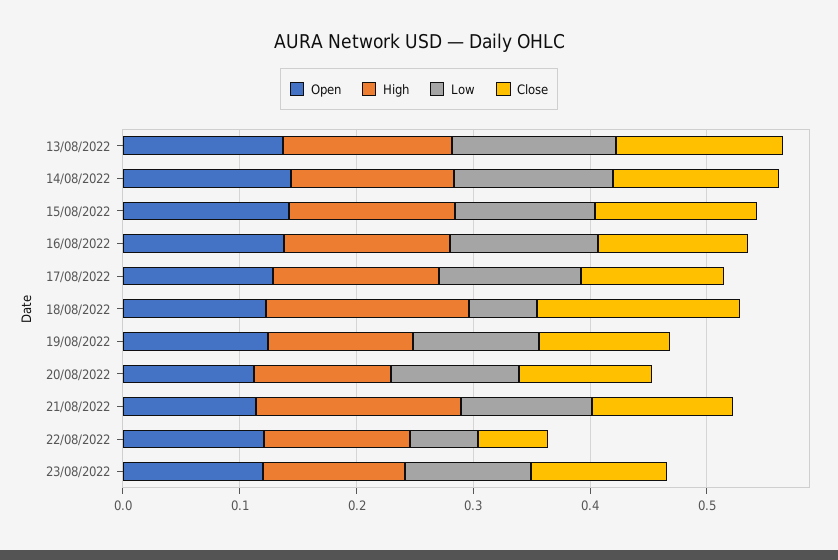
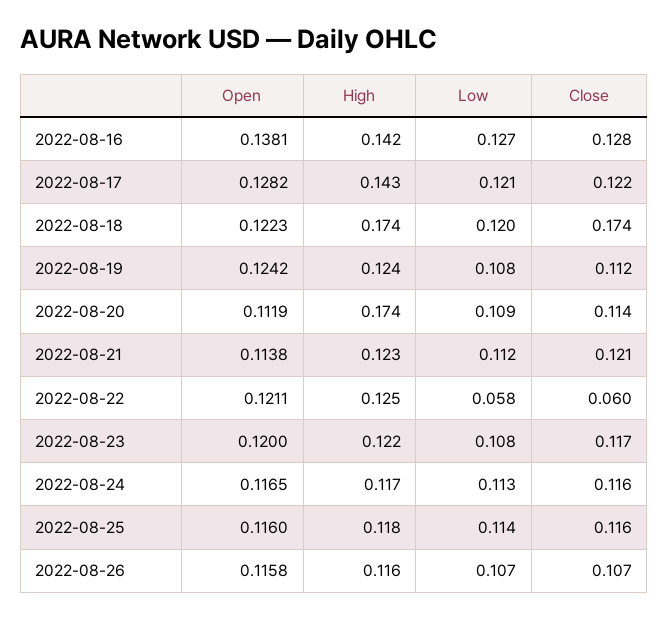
Open, 13/08/2022: 0.14 -> none
High, 13/08/2022: 0.14 -> none
Low, 13/08/2022: 0.14 -> none
Close, 13/08/2022: 0.14 -> none
Open, 14/08/2022: 0.14 -> none
High, 14/08/2022: 0.14 -> none
Low, 14/08/2022: 0.14 -> none
Close, 14/08/2022: 0.14 -> none
Open, 15/08/2022: 0.14 -> none
High, 15/08/2022: 0.14 -> none
Low, 15/08/2022: 0.12 -> none
Close, 15/08/2022: 0.14 -> none
Low, 18/08/2022: 0.06 -> 0.12
High, 20/08/2022: 0.12 -> 0.174
High, 21/08/2022: 0.18 -> 0.123
Open, 2022-08-24: none -> 0.1165
High, 2022-08-24: none -> 0.117
Low, 2022-08-24: none -> 0.113
Close, 2022-08-24: none -> 0.116
Open, 2022-08-25: none -> 0.116
High, 2022-08-25: none -> 0.118
Low, 2022-08-25: none -> 0.114
Close, 2022-08-25: none -> 0.116
Open, 2022-08-26: none -> 0.1158
High, 2022-08-26: none -> 0.116
Low, 2022-08-26: none -> 0.107
Close, 2022-08-26: none -> 0.107

